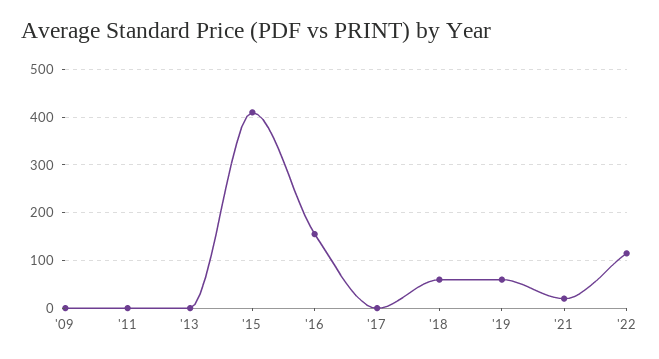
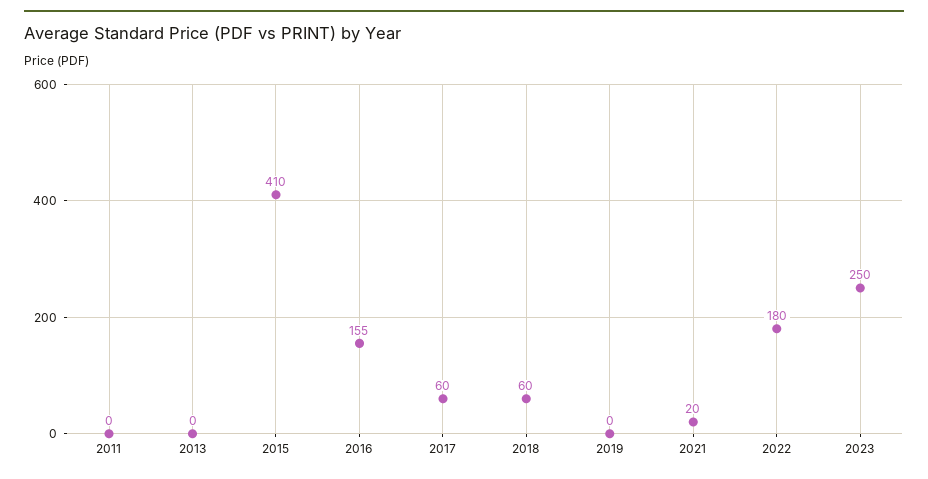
'09: 0 -> none
'17: 0 -> 60
'19: 60 -> 0
'22: 120 -> 180
2023: none -> 250

